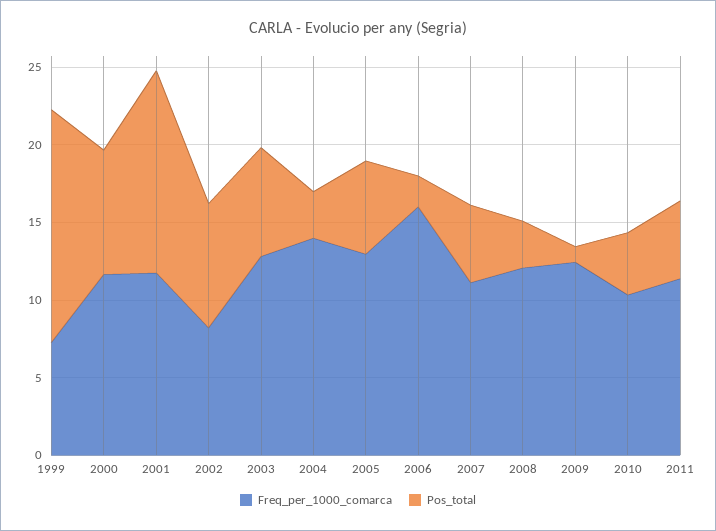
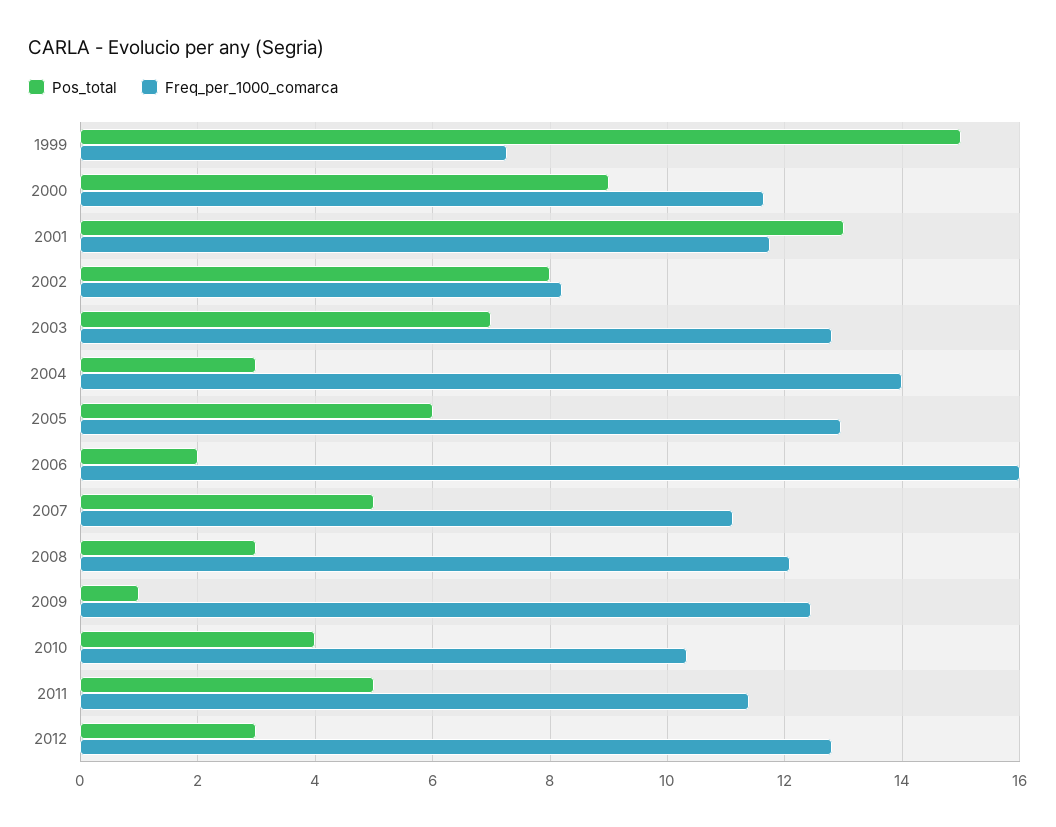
Pos_total, 2000: 8 -> 9
Pos_total, 2012: none -> 3
Freq_per_1000_comarca, 2012: none -> 12.8

